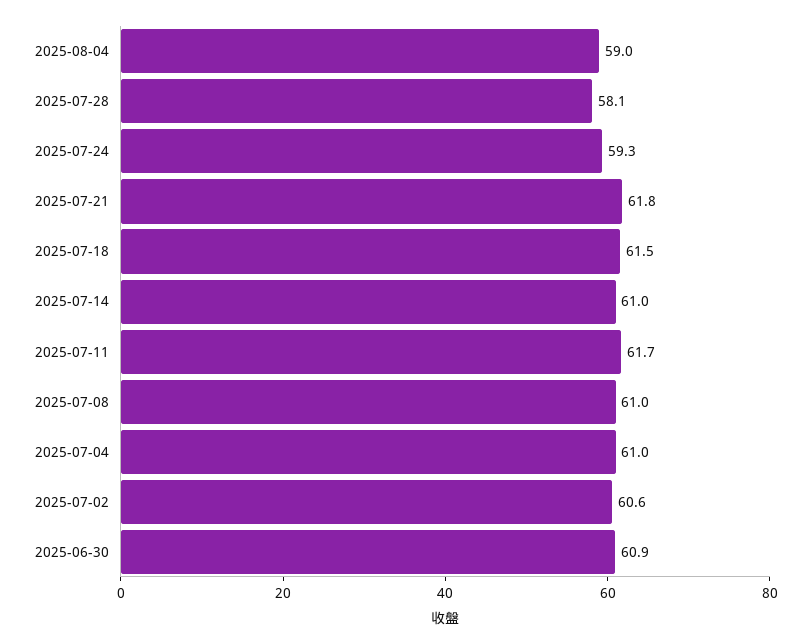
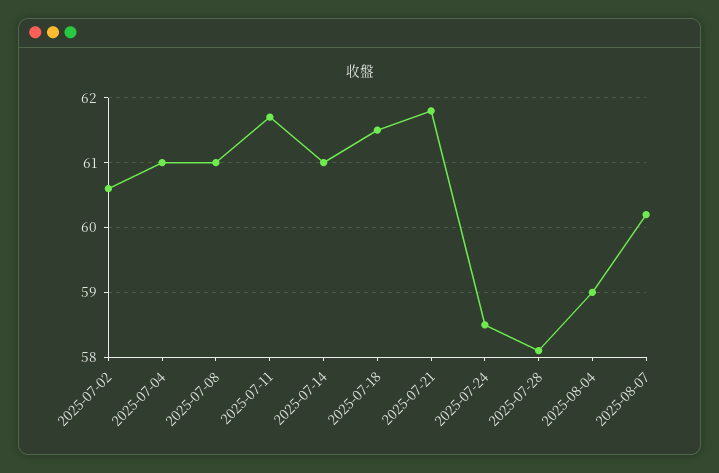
2025-07-24: 59.3 -> 58.5
2025-06-30: 60.9 -> none
2025-08-07: none -> 60.2

